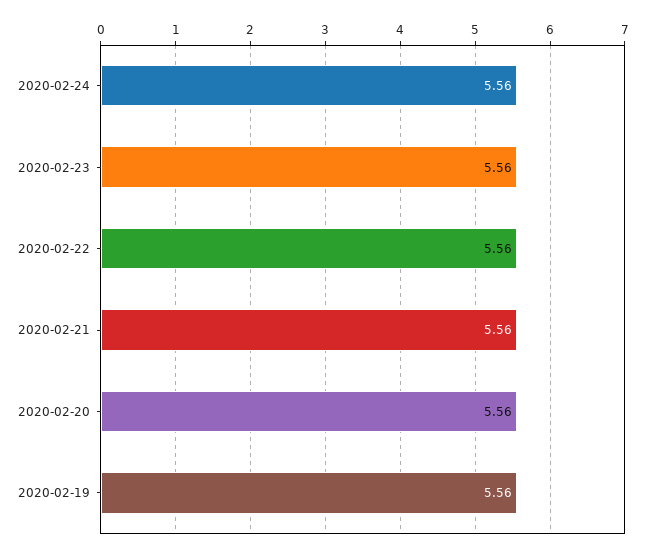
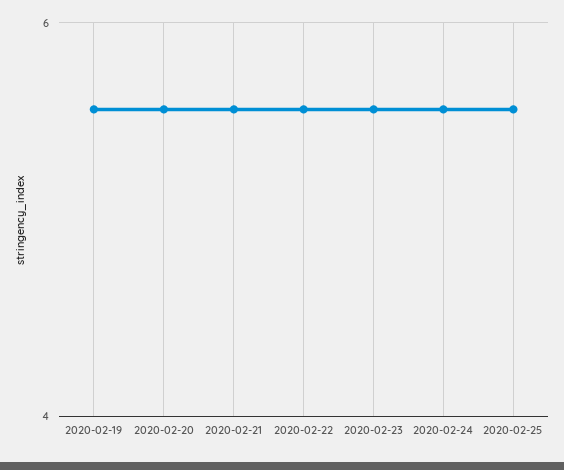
2020-02-25: none -> 5.6

